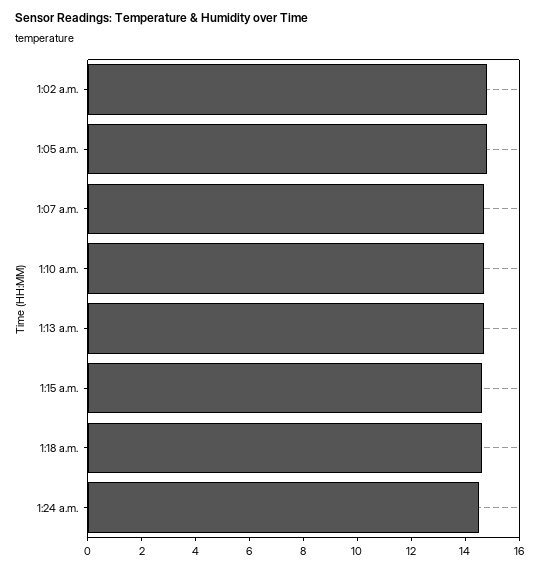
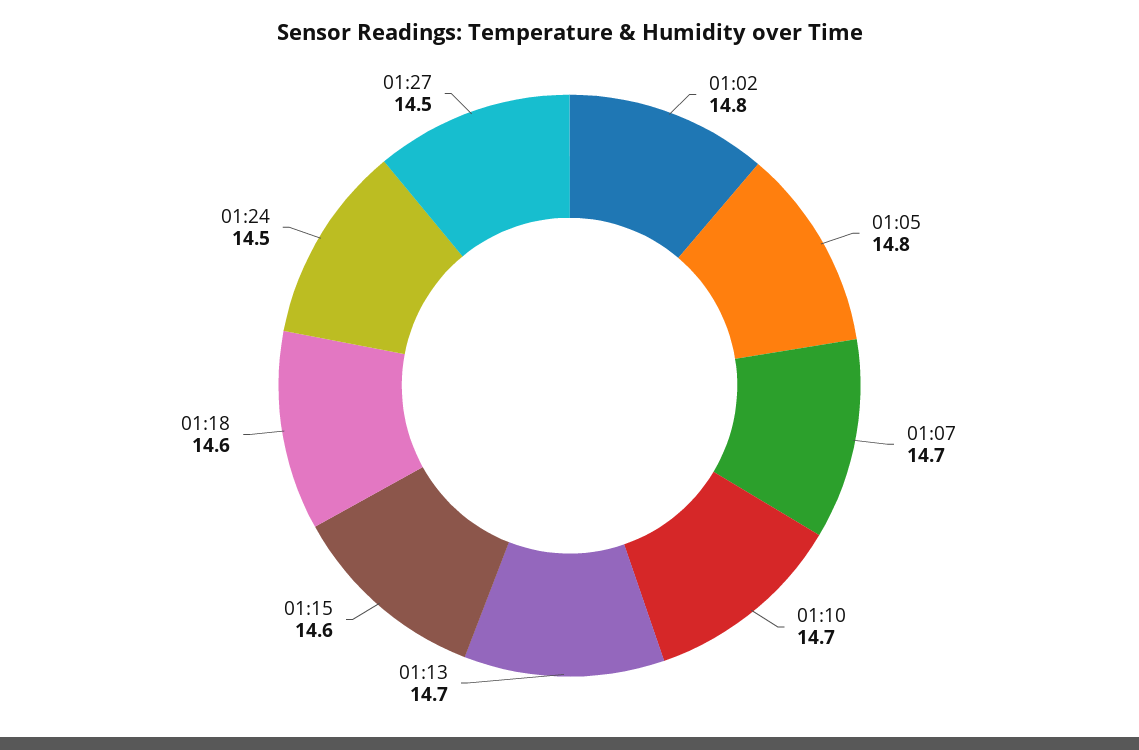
01:27: none -> 14.5

